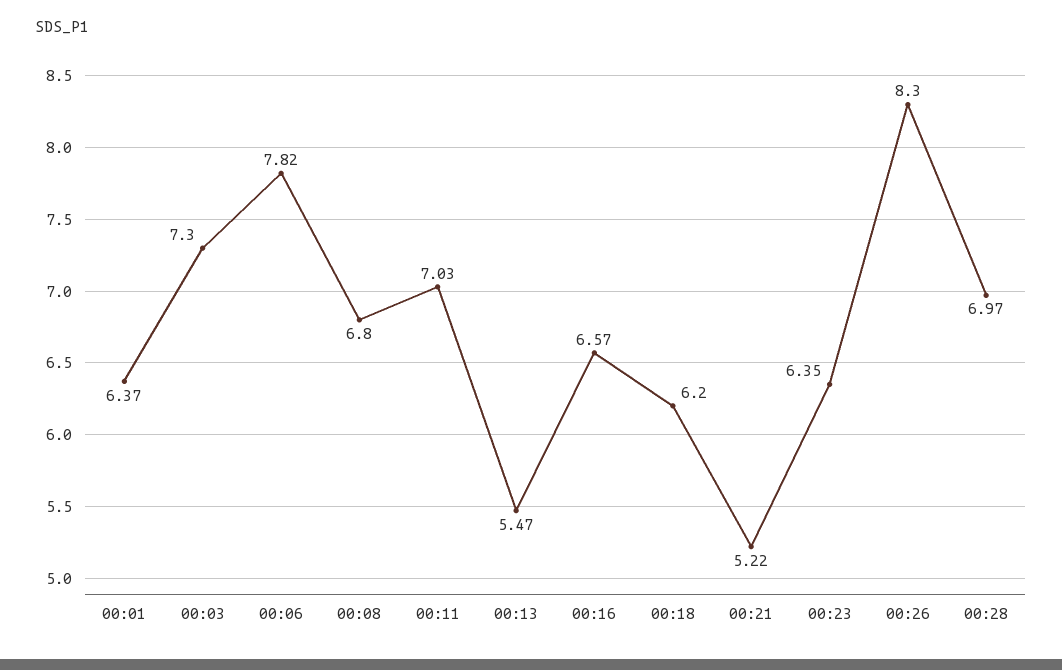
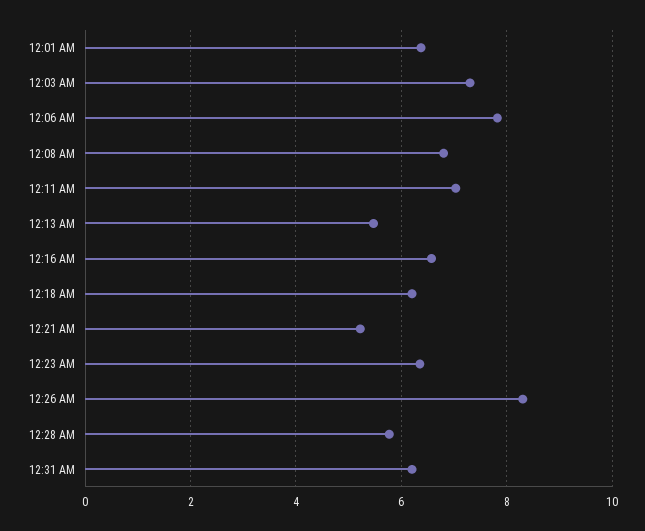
00:28: 6.97 -> 5.8
12:31 AM: none -> 6.2

